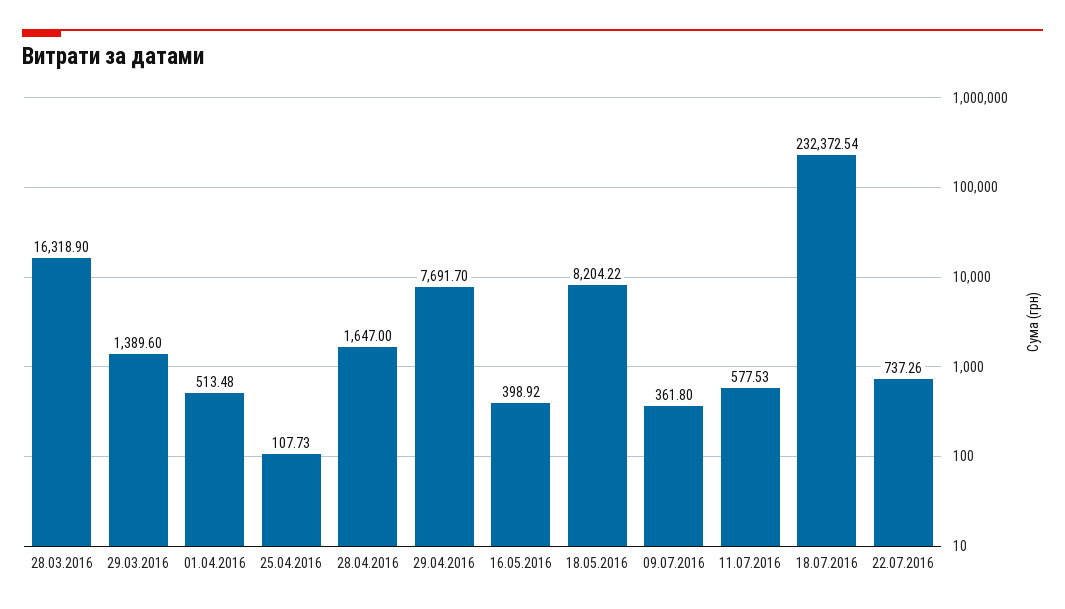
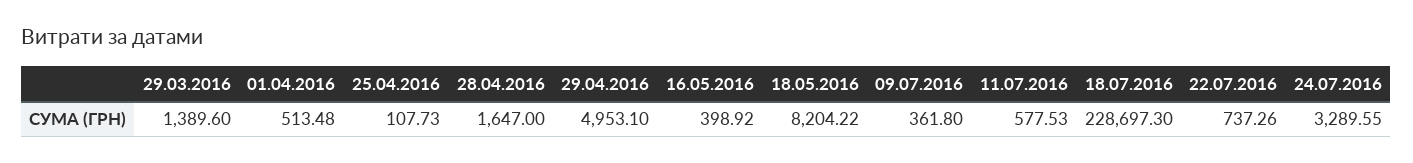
28.03.2016: 16318.9 -> none
29.04.2016: 7691.7 -> 4953.1
18.07.2016: 232372.54 -> 228697.3
24.07.2016: none -> 3289.55

